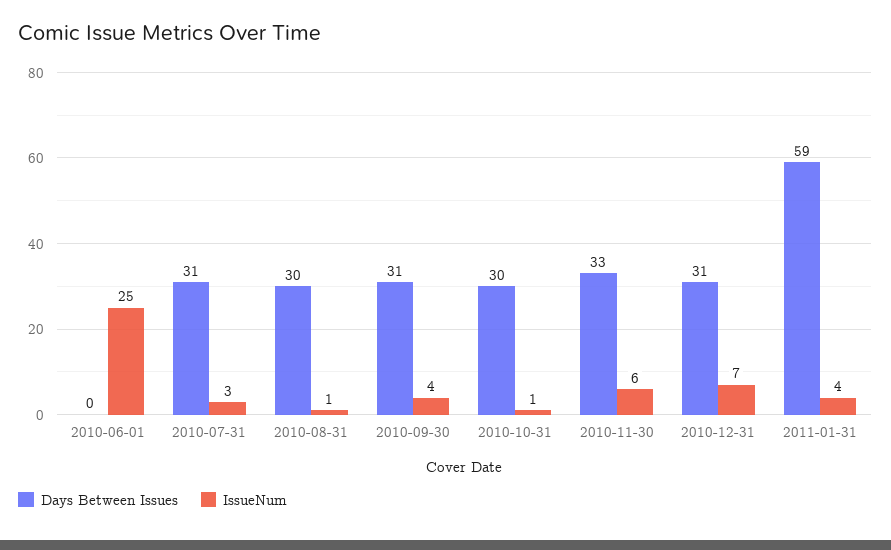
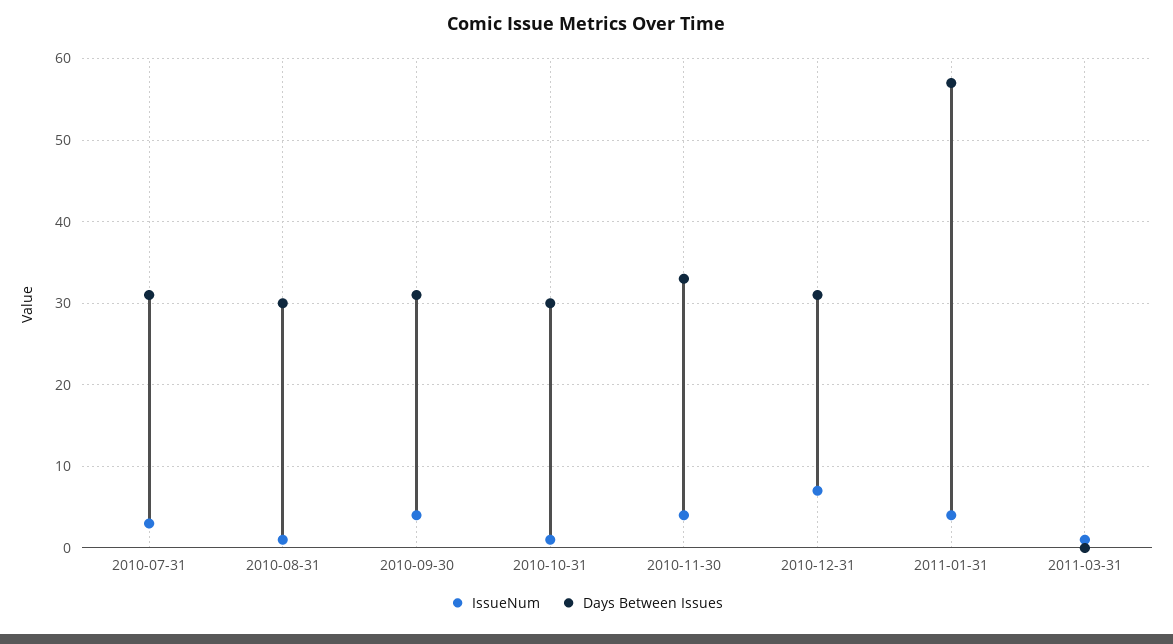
Days Between Issues, 2010-06-01: 0 -> none
IssueNum, 2010-06-01: 25 -> none
IssueNum, 2010-11-30: 6 -> 4
Days Between Issues, 2011-01-31: 59 -> 57
IssueNum, 2011-03-31: none -> 1
Days Between Issues, 2011-03-31: none -> 0

